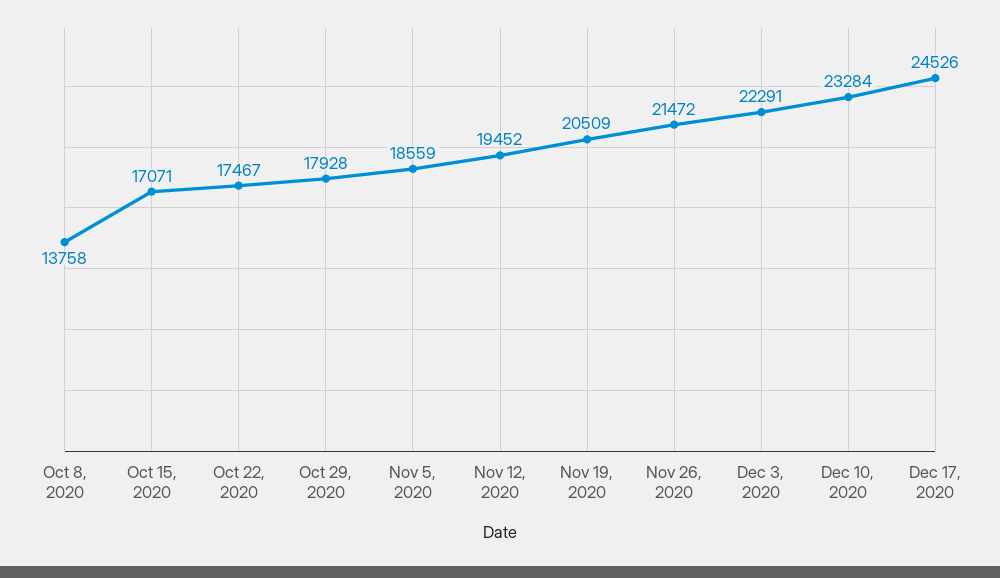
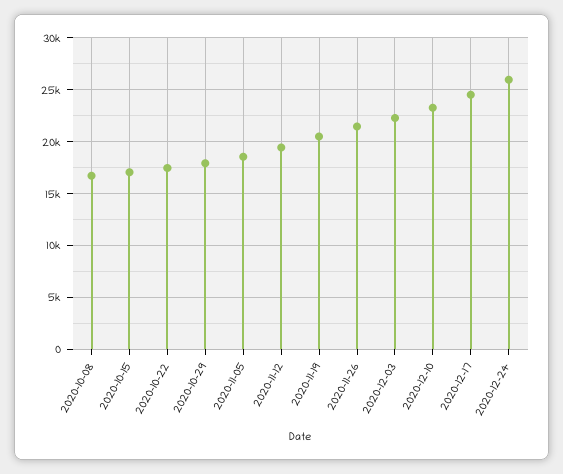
Oct 8, 2020: 13758 -> 17000
2020-12-24: none -> 26000

